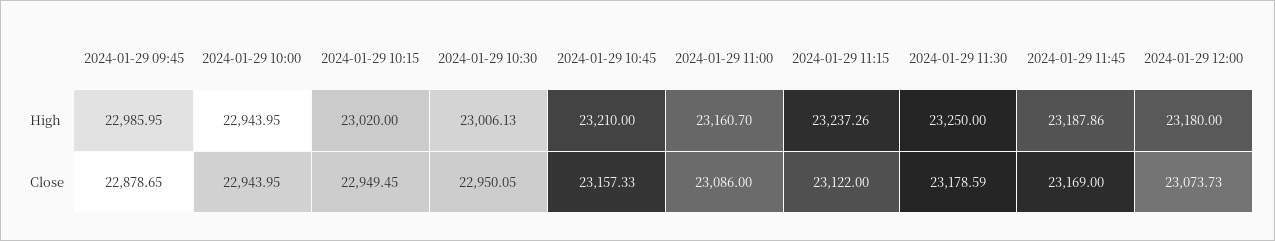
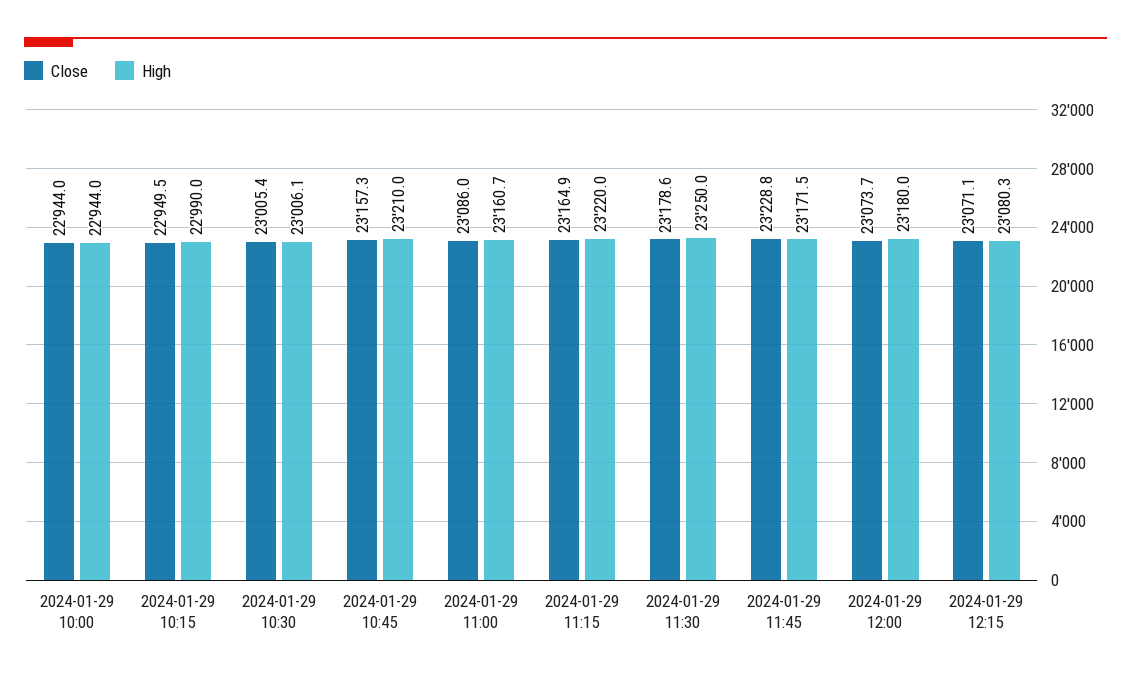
High, 2024-01-29 09:45: 22985.95 -> none
High, 2024-01-29 10:15: 23020 -> 22990
High, 2024-01-29 11:15: 23237.26 -> 23220
High, 2024-01-29 11:45: 23187.86 -> 23171.5
Close, 2024-01-29 09:45: 22878.65 -> none
Close, 2024-01-29 10:30: 22950.05 -> 23005.4
Close, 2024-01-29 11:15: 23122 -> 23164.9
Close, 2024-01-29 11:45: 23169 -> 23228.8
Close, 2024-01-29 12:15: none -> 23071.1
High, 2024-01-29 12:15: none -> 23080.3

